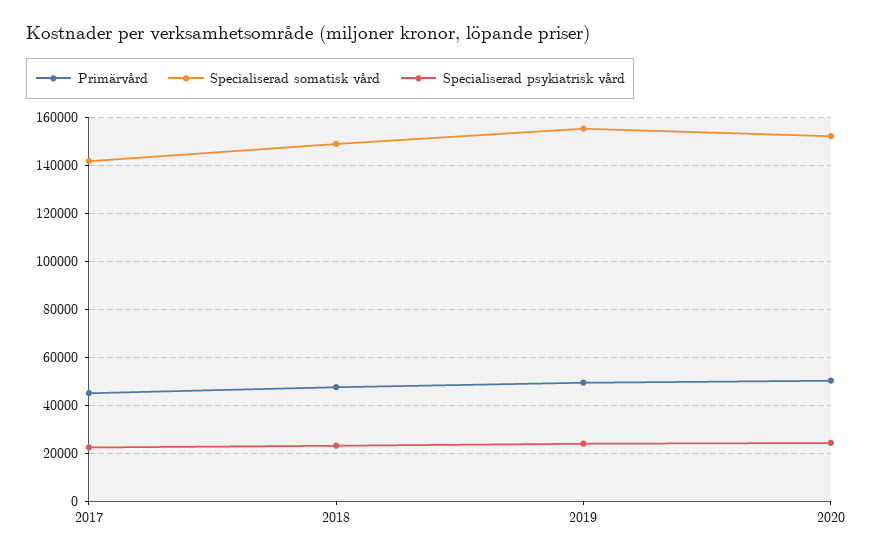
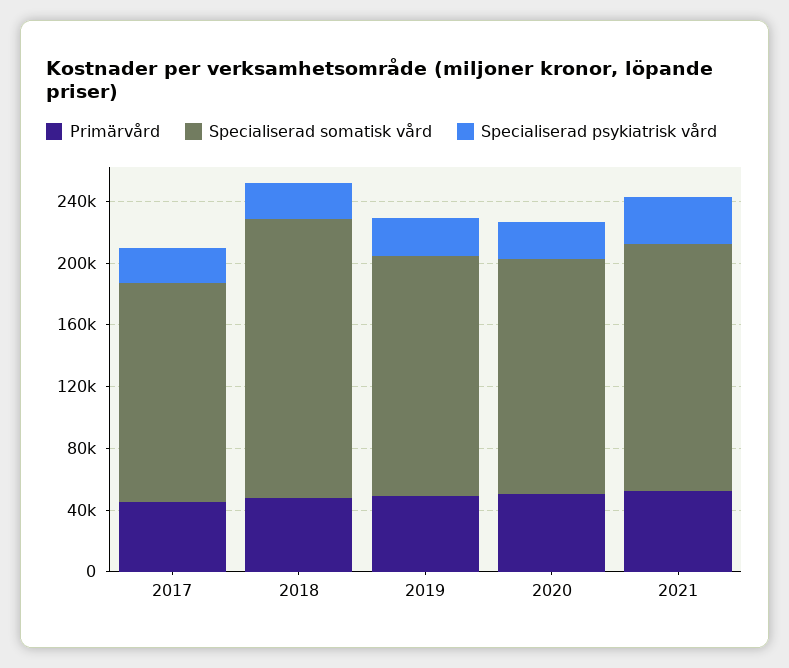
Specialiserad somatisk vård, 2018: 150000 -> 180000
Primärvård, 2021: none -> 50000
Specialiserad somatisk vård, 2021: none -> 160000
Specialiserad psykiatrisk vård, 2021: none -> 30000

